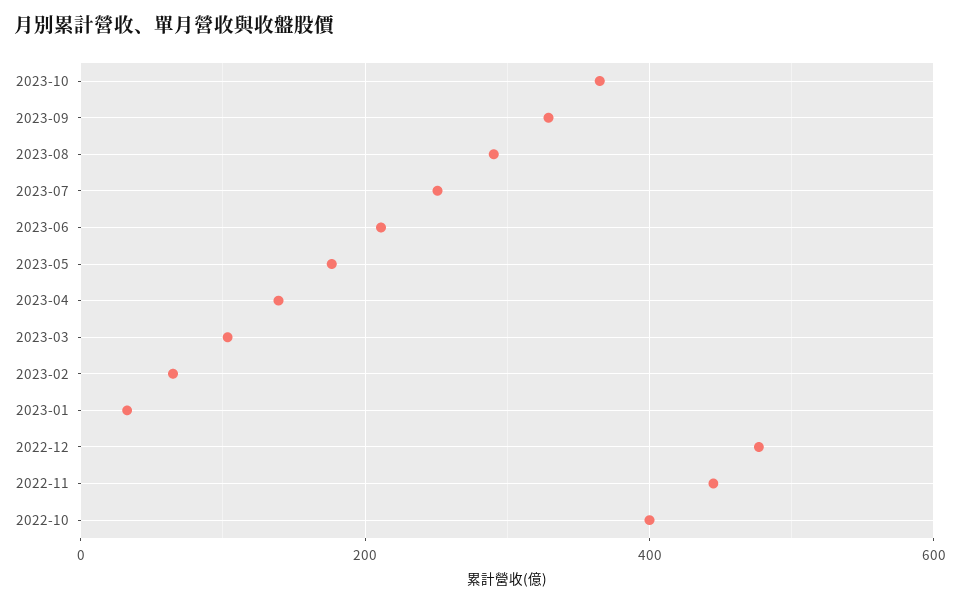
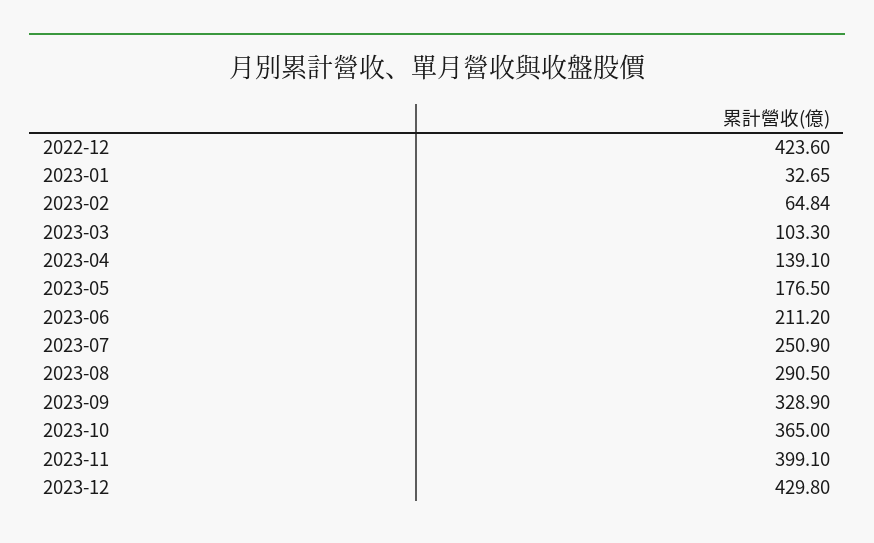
2022-12: 480 -> 423.6
2022-11: 440 -> none
2022-10: 400 -> none
2023-11: none -> 399.1
2023-12: none -> 429.8

